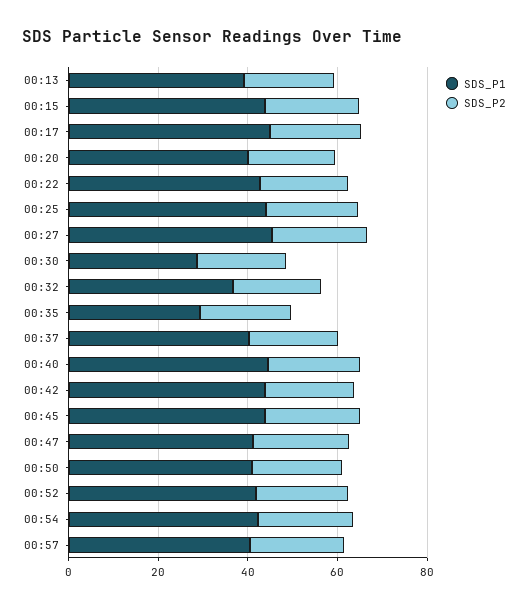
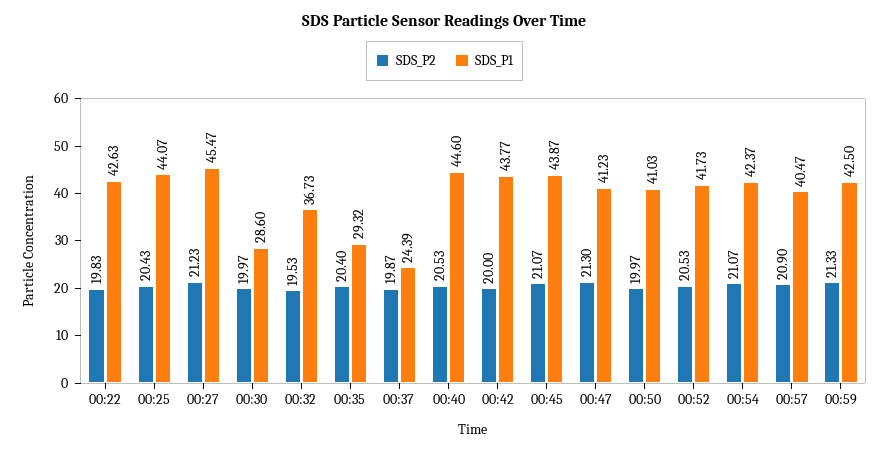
SDS_P1, 00:13: 40 -> none
SDS_P2, 00:13: 20 -> none
SDS_P1, 00:15: 45 -> none
SDS_P2, 00:15: 20 -> none
SDS_P1, 00:17: 45 -> none
SDS_P2, 00:17: 20 -> none
SDS_P1, 00:20: 40 -> none
SDS_P2, 00:20: 20 -> none
SDS_P1, 00:37: 40 -> 24.39
SDS_P2, 00:59: none -> 21.33
SDS_P1, 00:59: none -> 42.5

